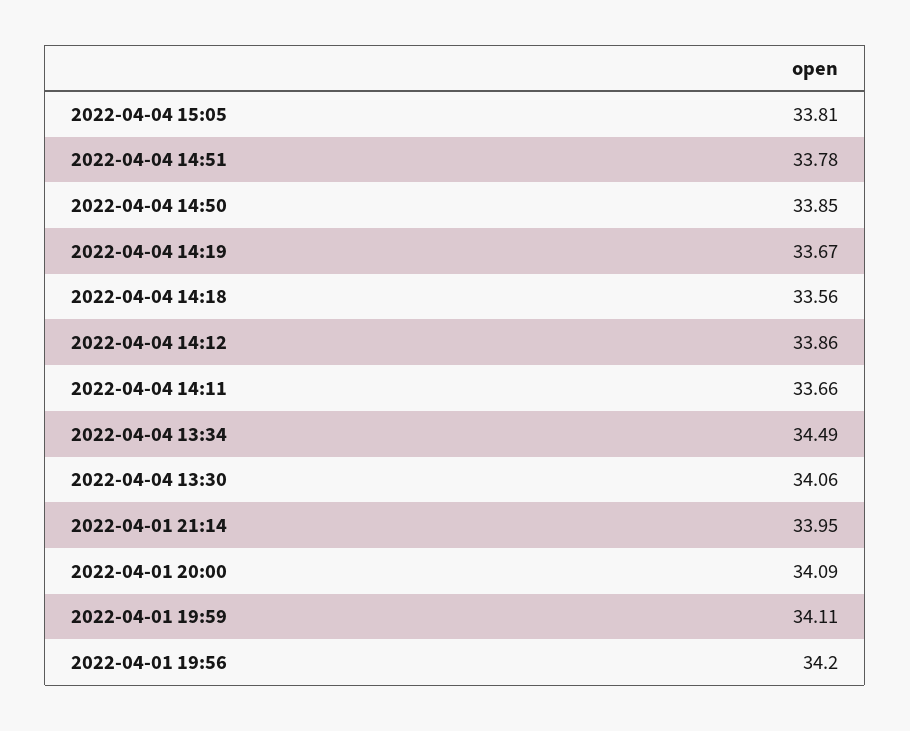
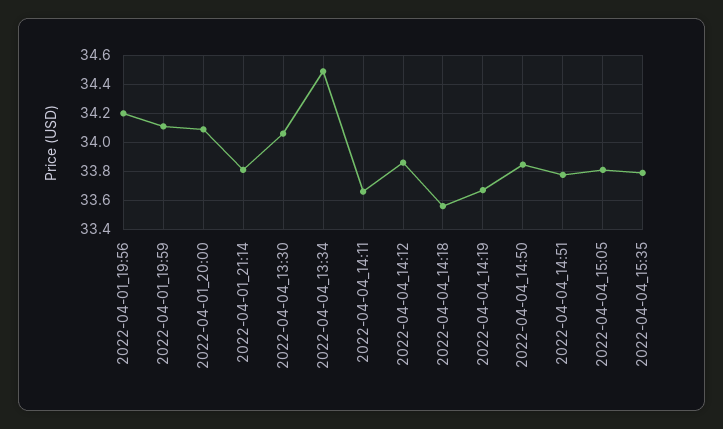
2022-04-01 21:14: 33.95 -> 33.8
2022-04-04_15:35: none -> 33.8

